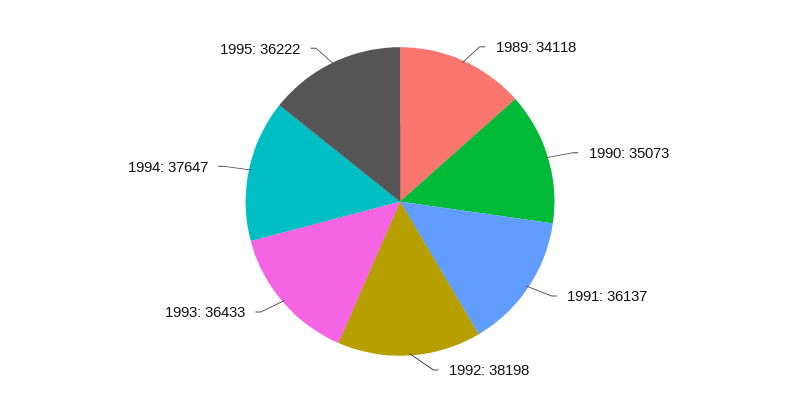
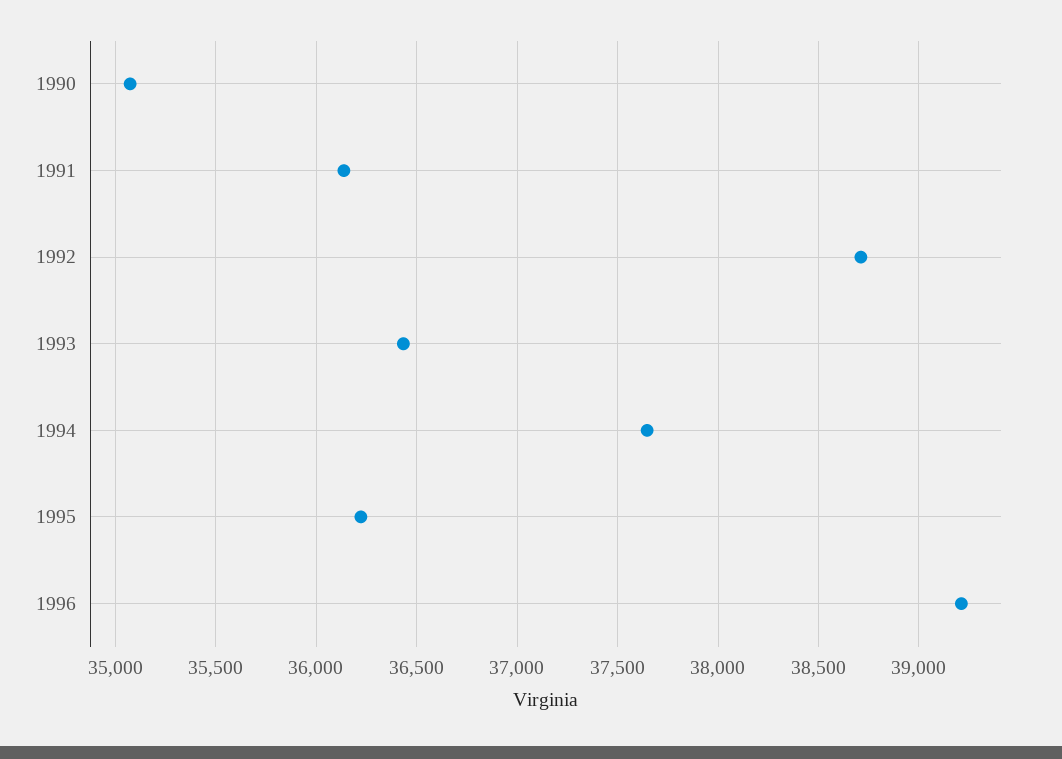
1989: 34118 -> none
1992: 38198 -> 38700
1996: none -> 39200

